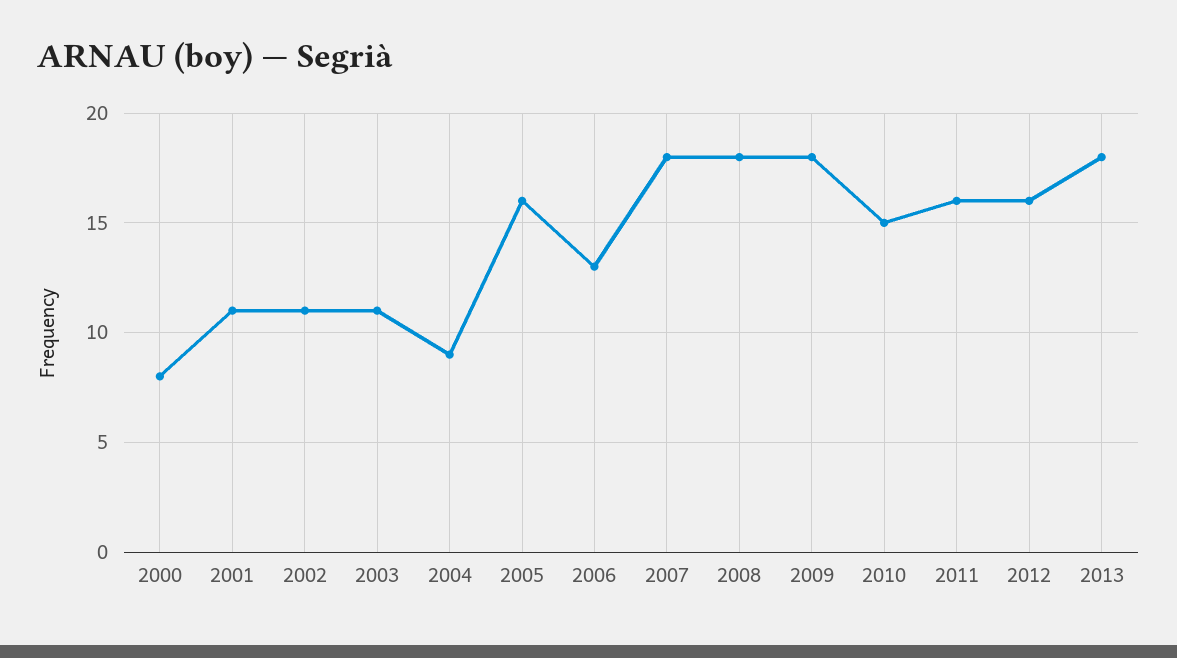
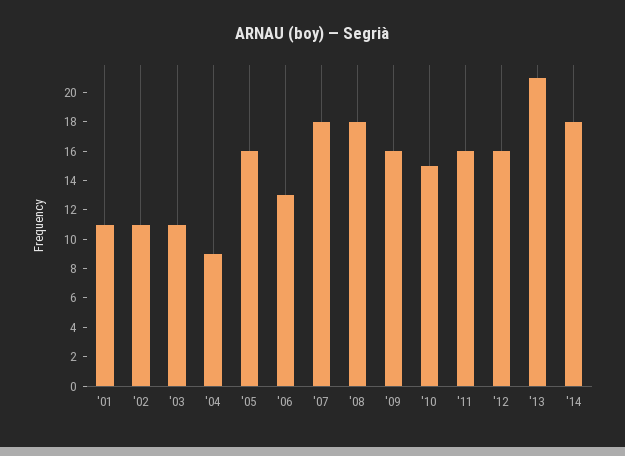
2000: 8 -> none
2009: 18 -> 16
2013: 18 -> 21
'14: none -> 18

